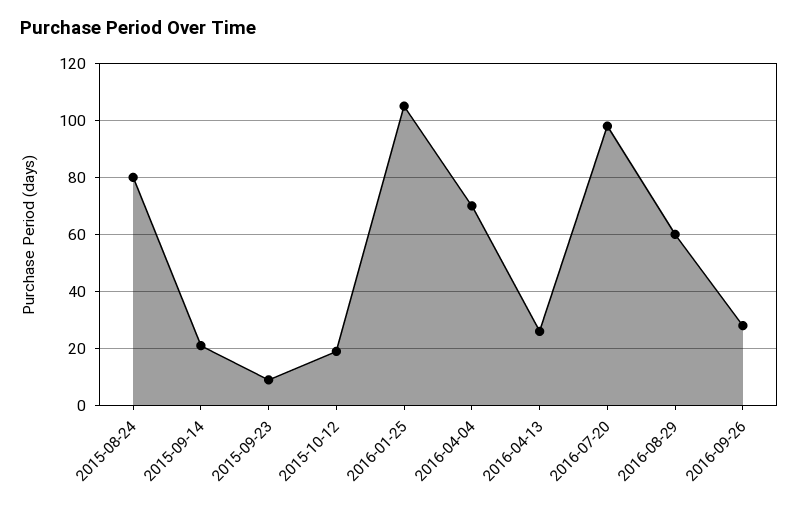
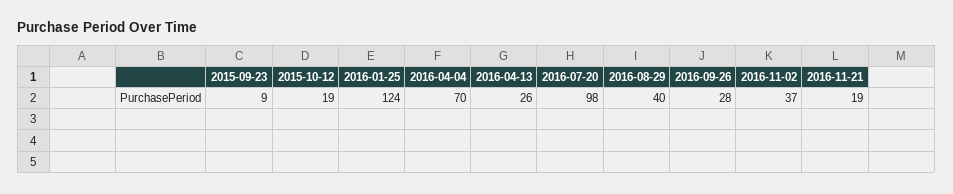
2015-08-24: 80 -> none
2015-09-14: 20 -> none
2016-01-25: 105 -> 124
2016-08-29: 60 -> 40
2016-11-02: none -> 37
2016-11-21: none -> 19

